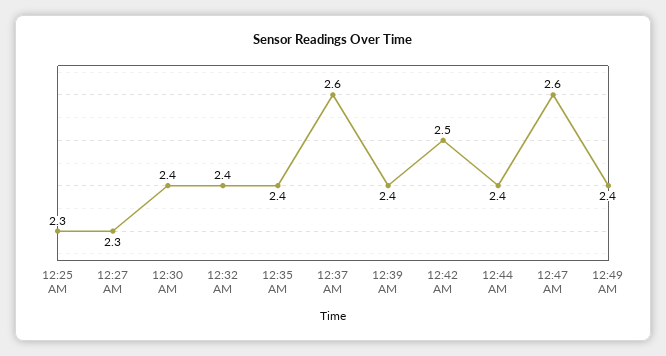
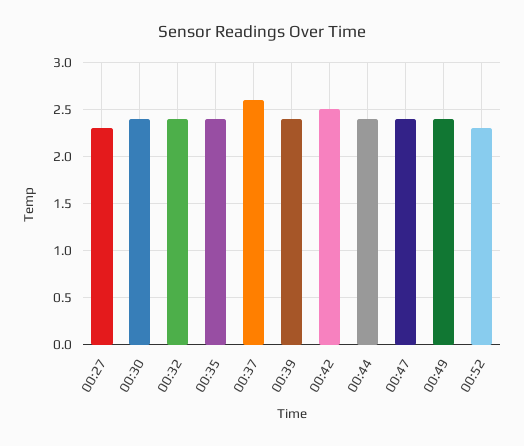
12:25 AM: 2.3 -> none
12:47 AM: 2.6 -> 2.4
00:52: none -> 2.3

